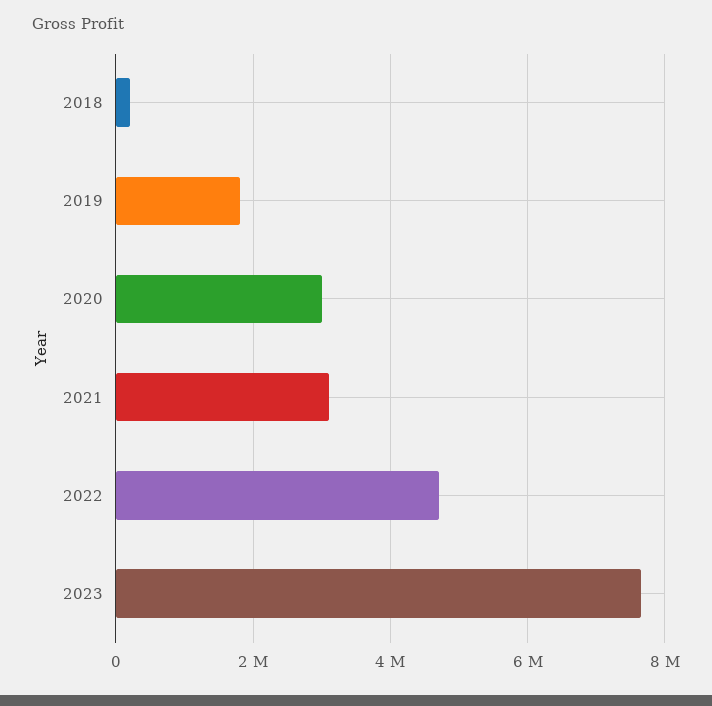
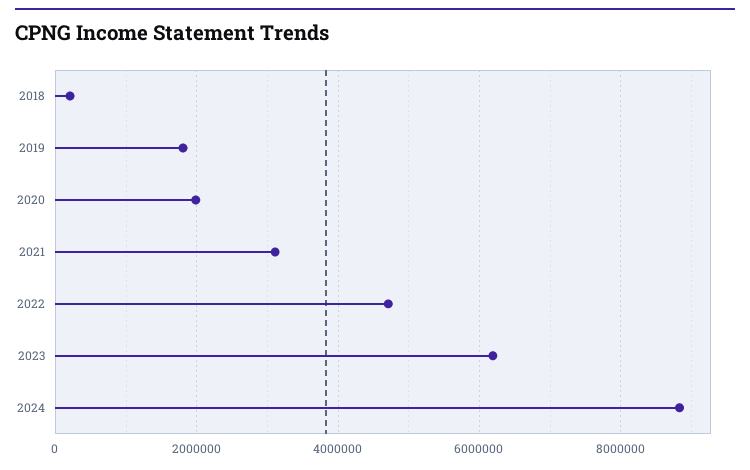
2020: 3000000 -> 2000000
2023: 7600000 -> 6200000
2024: none -> 8800000

